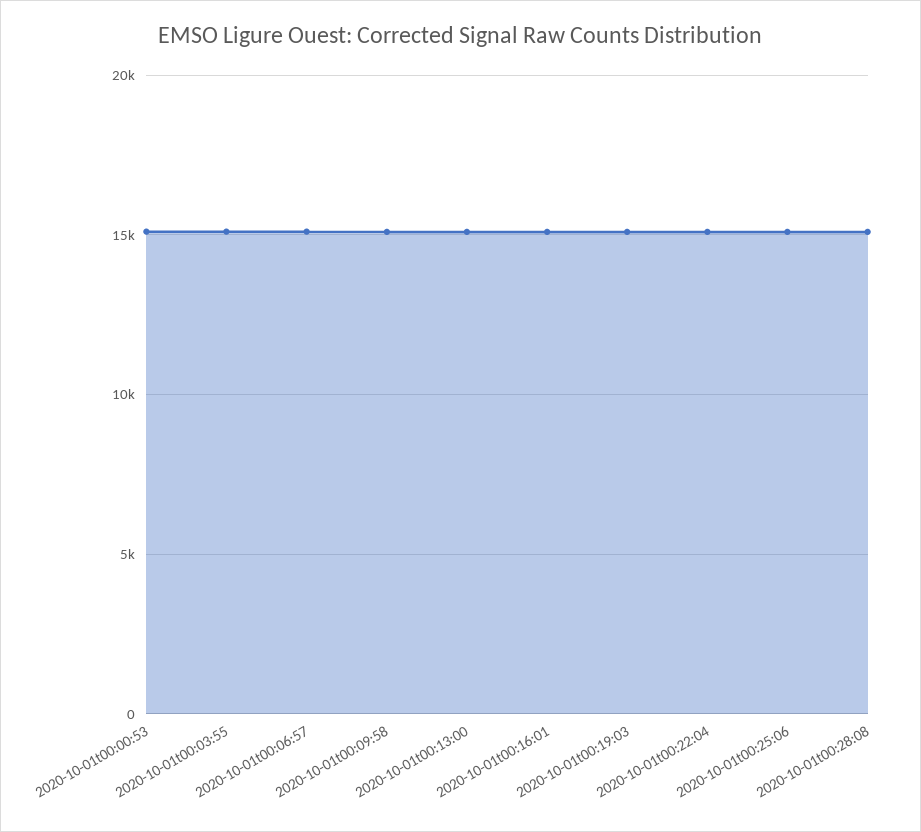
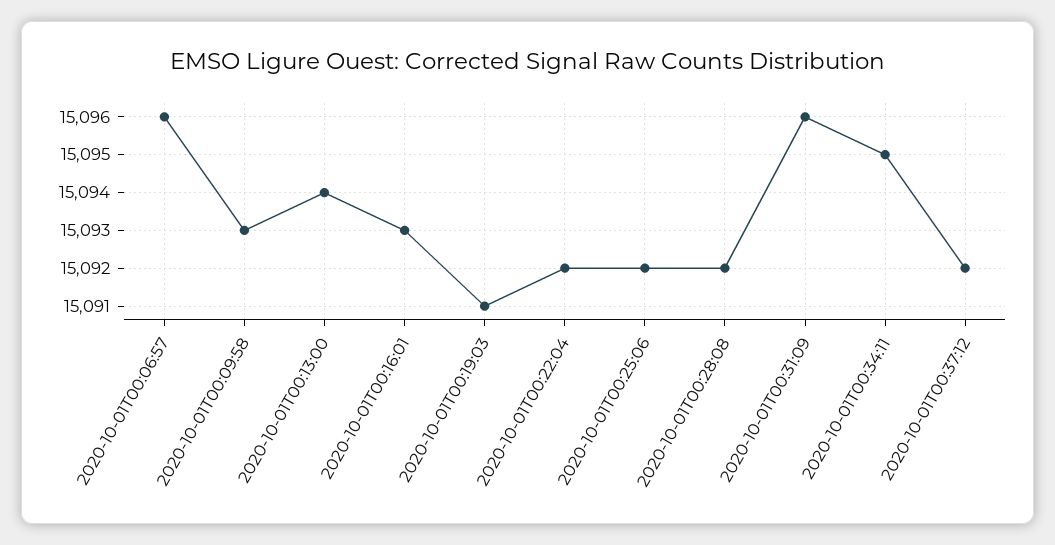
2020-10-01t00:00:53: 15000 -> none
2020-10-01t00:03:55: 15000 -> none
2020-10-01T00:31:09: none -> 15096
2020-10-01T00:34:11: none -> 15095
2020-10-01T00:37:12: none -> 15092

